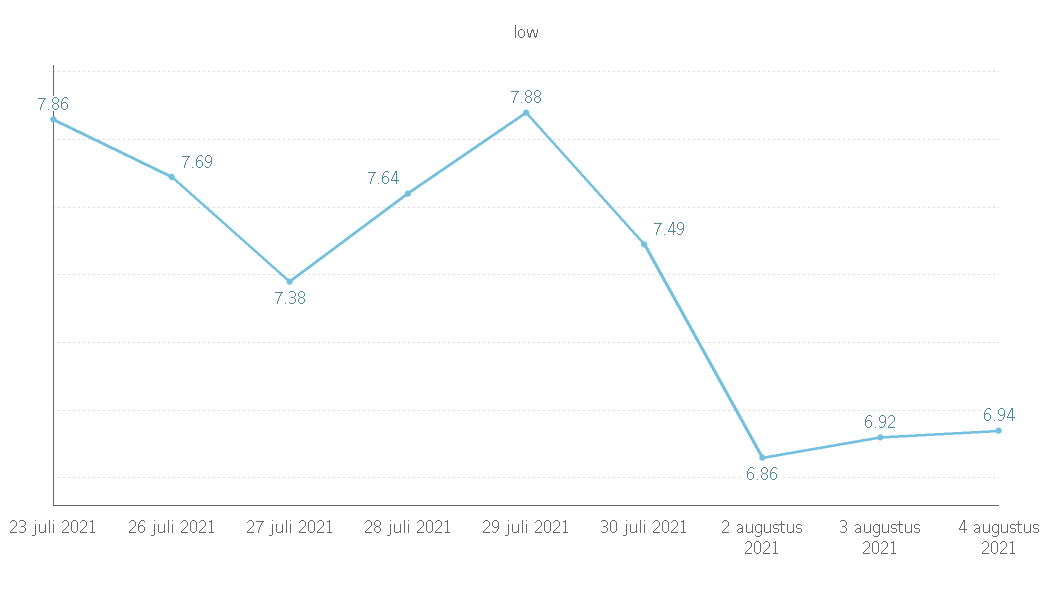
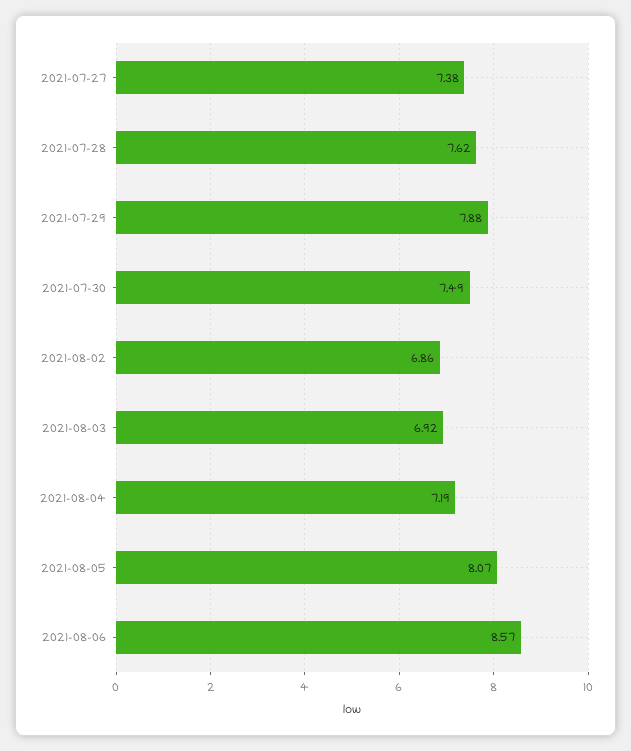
23 juli 2021: 7.86 -> none
26 juli 2021: 7.69 -> none
28 juli 2021: 7.64 -> 7.62
4 augustus 2021: 6.94 -> 7.19
2021-08-05: none -> 8.07
2021-08-06: none -> 8.57

